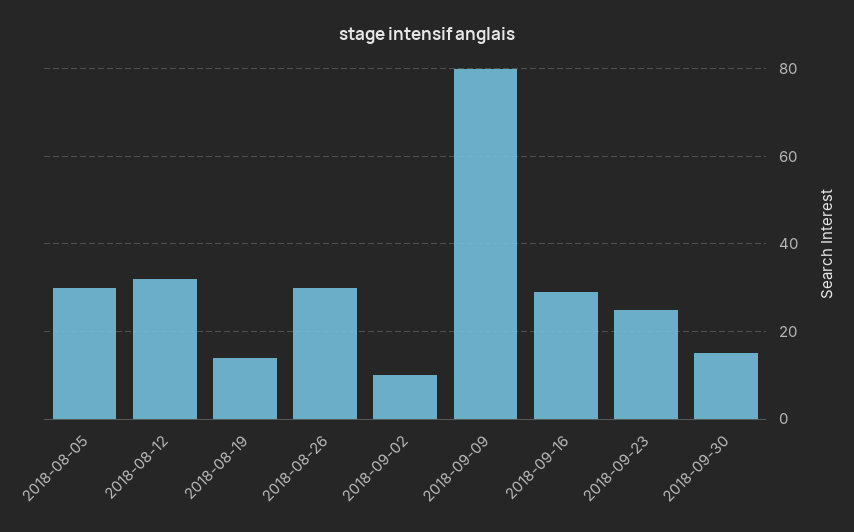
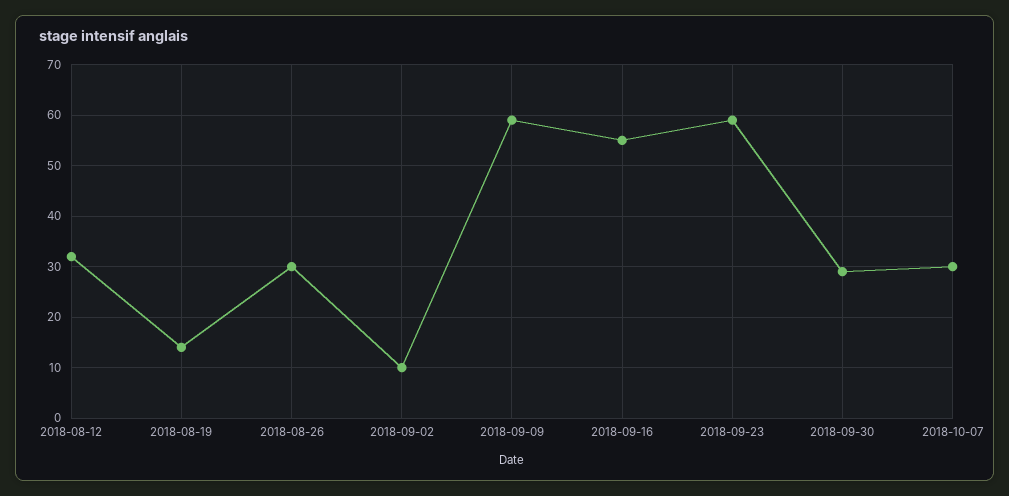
2018-08-05: 30 -> none
2018-09-09: 80 -> 60
2018-09-16: 30 -> 55
2018-09-23: 25 -> 60
2018-09-30: 15 -> 30
2018-10-07: none -> 30

